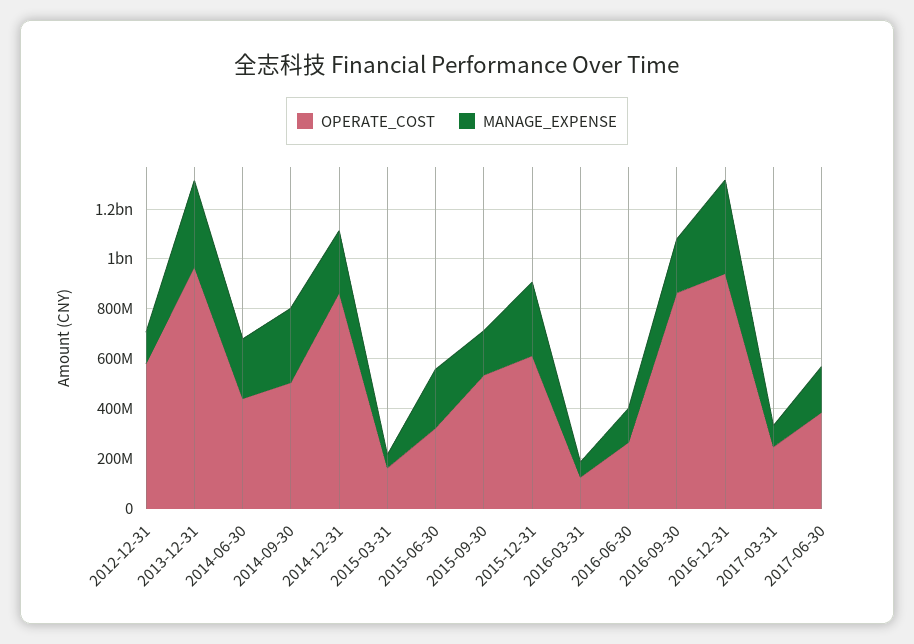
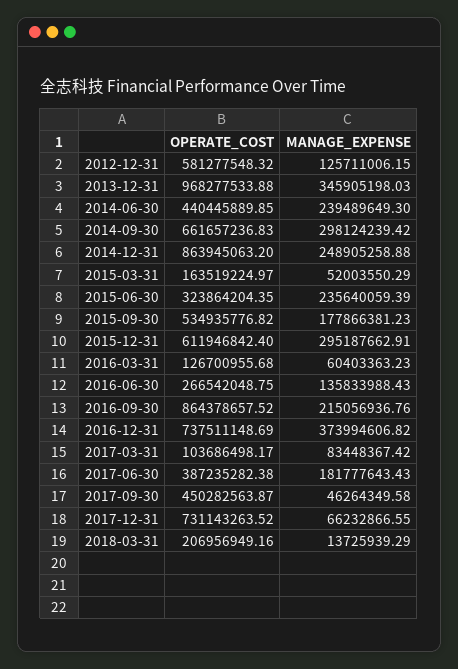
OPERATE_COST, 2014-09-30: 500000000 -> 661657236.83
OPERATE_COST, 2016-12-31: 950000000 -> 737511148.69
OPERATE_COST, 2017-03-31: 250000000 -> 103686498.17
OPERATE_COST, 2017-09-30: none -> 450282563.87
MANAGE_EXPENSE, 2017-09-30: none -> 46264349.58
OPERATE_COST, 2017-12-31: none -> 731143263.52
MANAGE_EXPENSE, 2017-12-31: none -> 66232866.55
OPERATE_COST, 2018-03-31: none -> 206956949.16
MANAGE_EXPENSE, 2018-03-31: none -> 13725939.29

